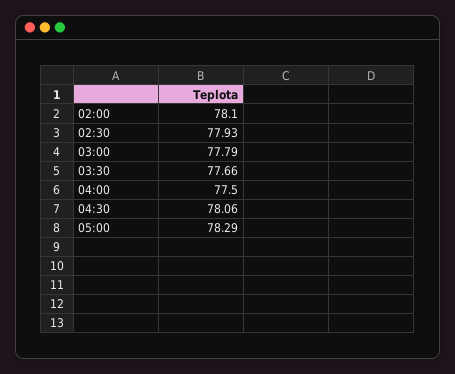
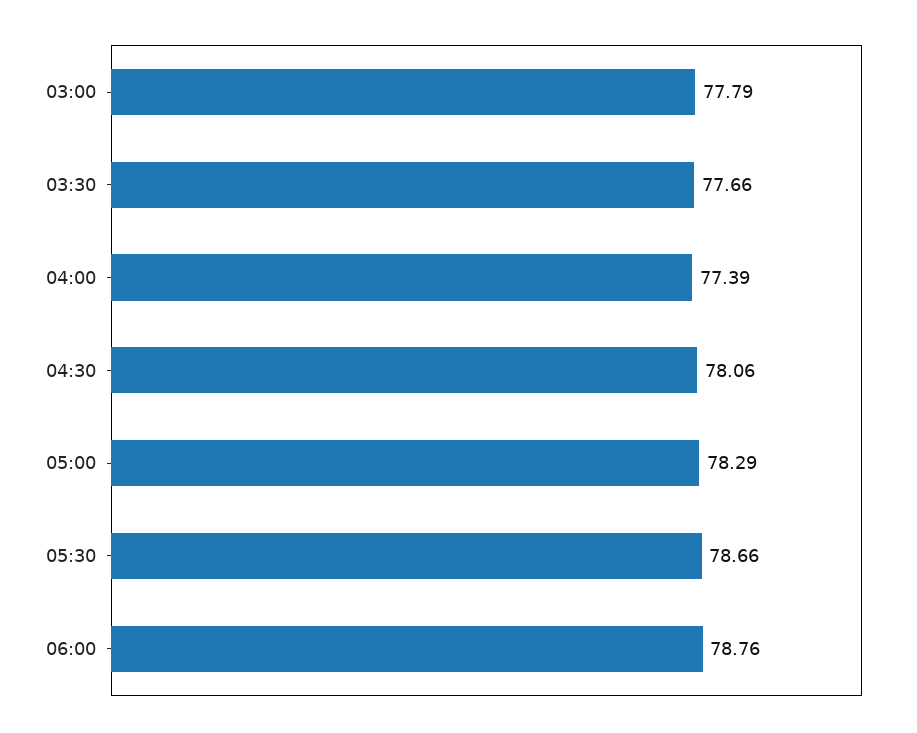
02:00: 78.1 -> none
02:30: 77.93 -> none
04:00: 77.5 -> 77.39
05:30: none -> 78.66
06:00: none -> 78.76

